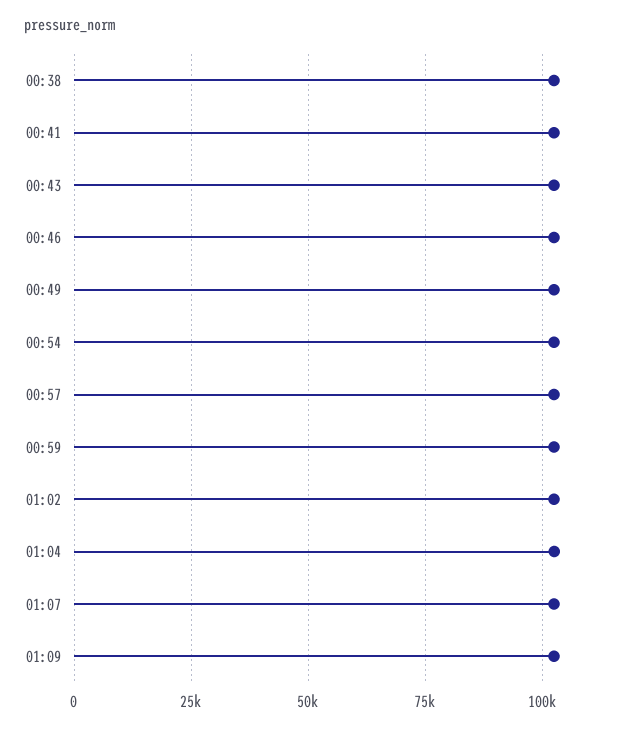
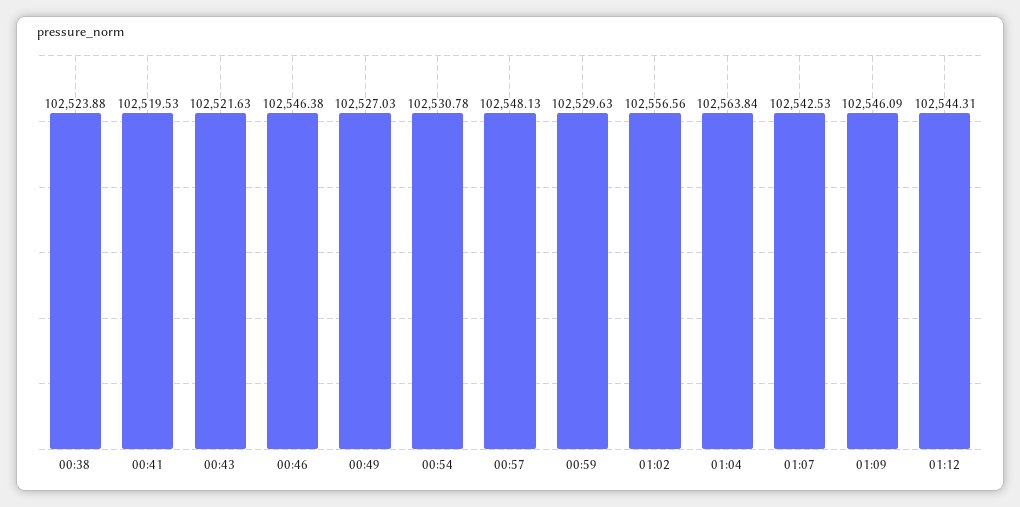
01:12: none -> 102544.31

